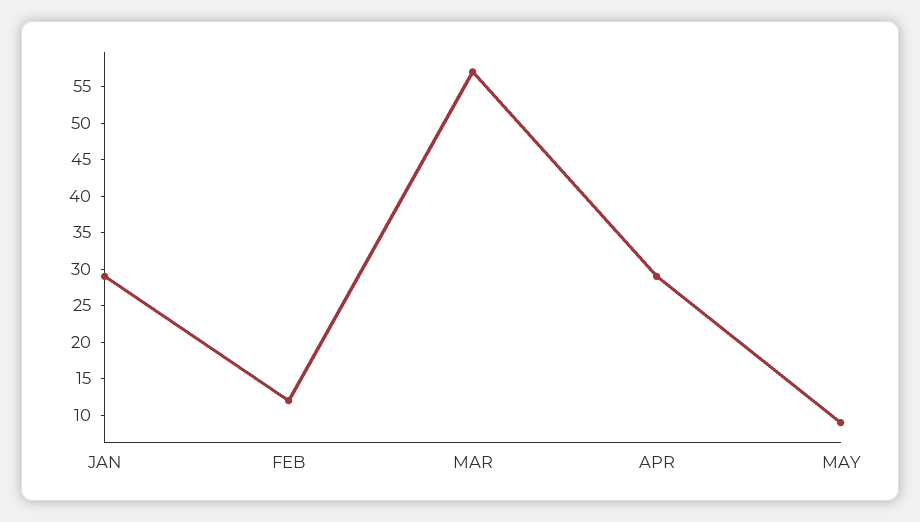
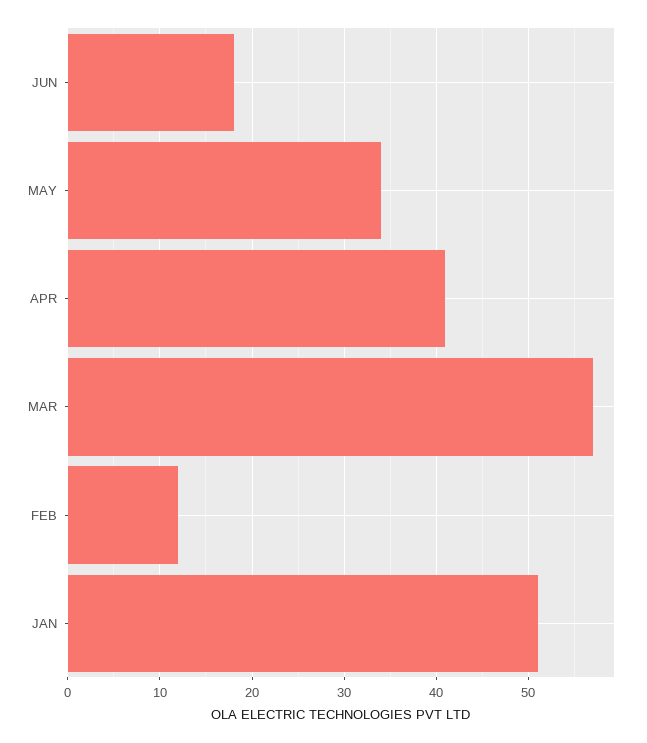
JAN: 30 -> 51
APR: 30 -> 41
MAY: 10 -> 34
JUN: none -> 18

